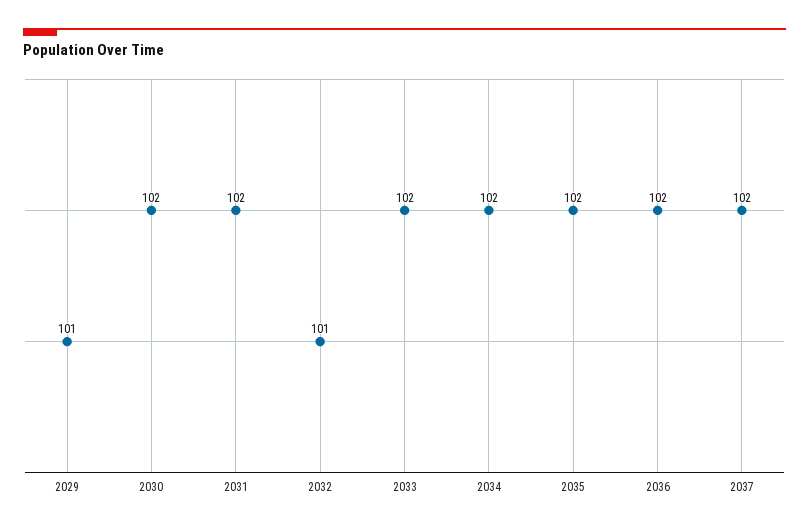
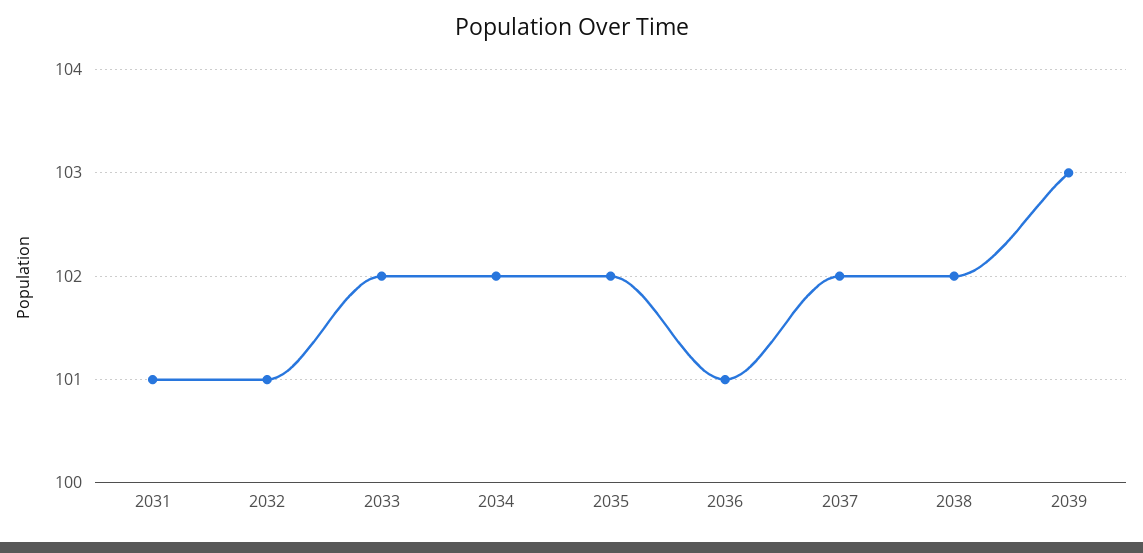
2029: 101 -> none
2030: 102 -> none
2031: 102 -> 101
2036: 102 -> 101
2038: none -> 102
2039: none -> 103

